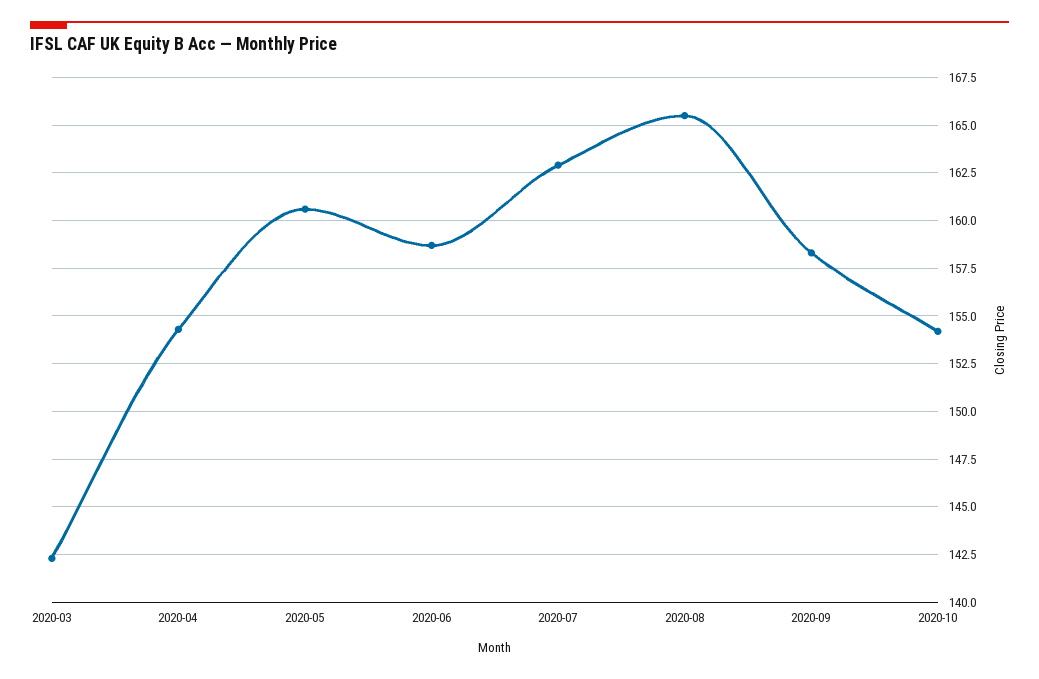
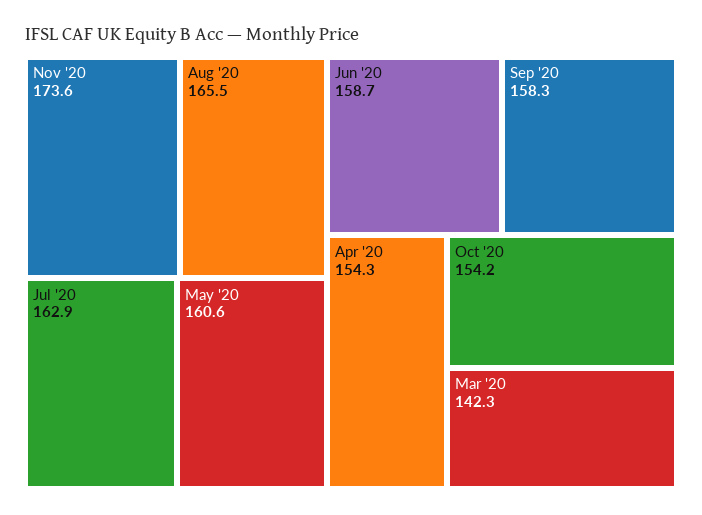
Nov '20: none -> 173.6

